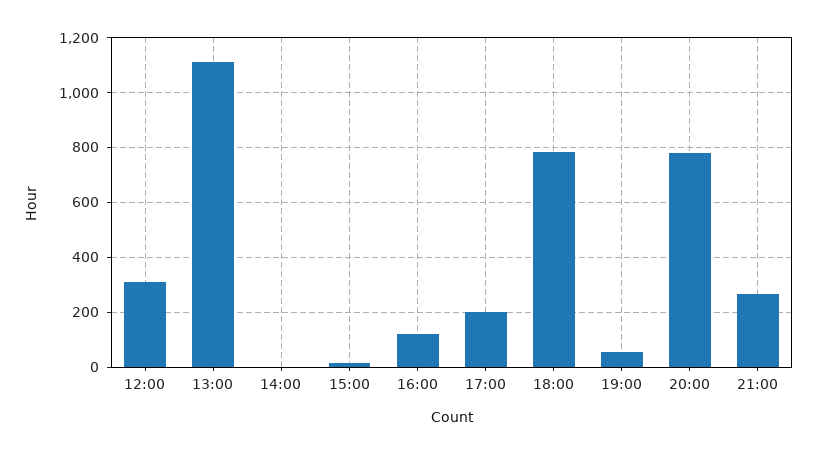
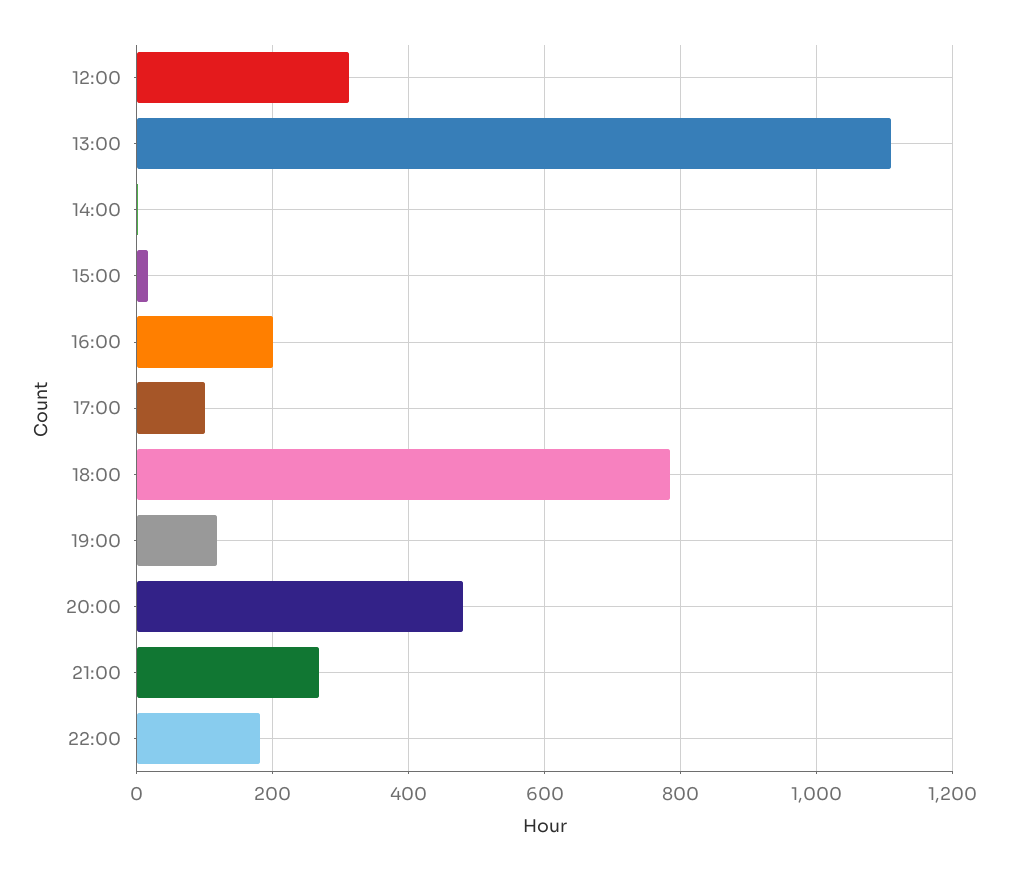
16:00: 125 -> 200
17:00: 200 -> 100
19:00: 50 -> 120
20:00: 775 -> 480
22:00: none -> 180

